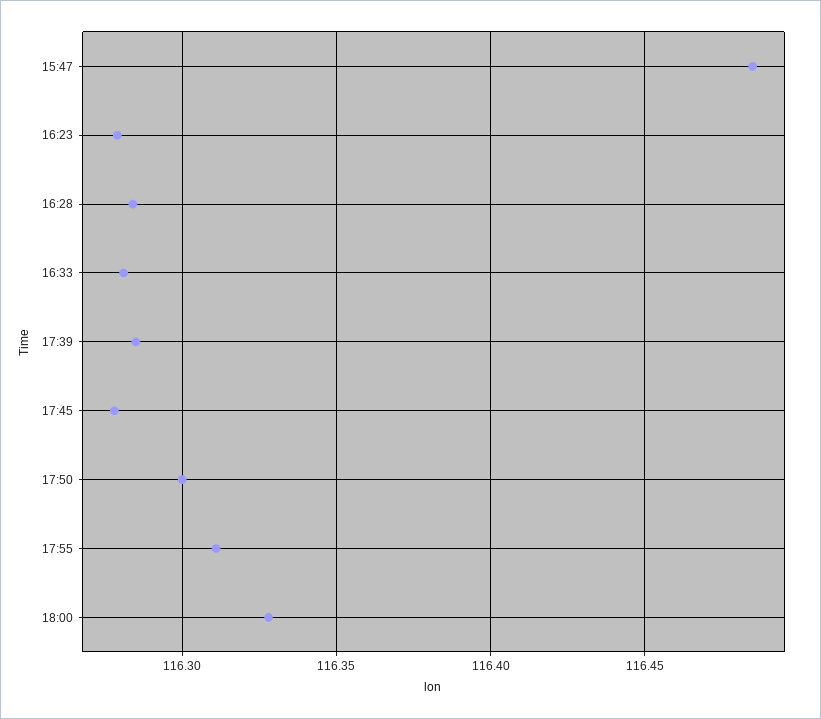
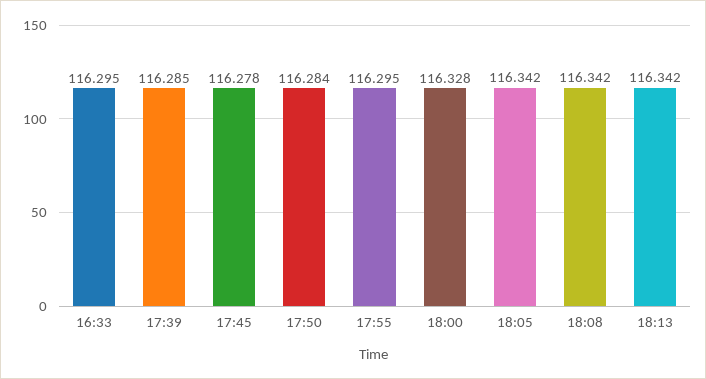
15:47: 116.485 -> none
16:23: 116.28 -> none
16:28: 116.285 -> none
16:33: 116.28 -> 116.295
17:50: 116.3 -> 116.284
17:55: 116.31 -> 116.295
18:05: none -> 116.342
18:08: none -> 116.342
18:13: none -> 116.342

